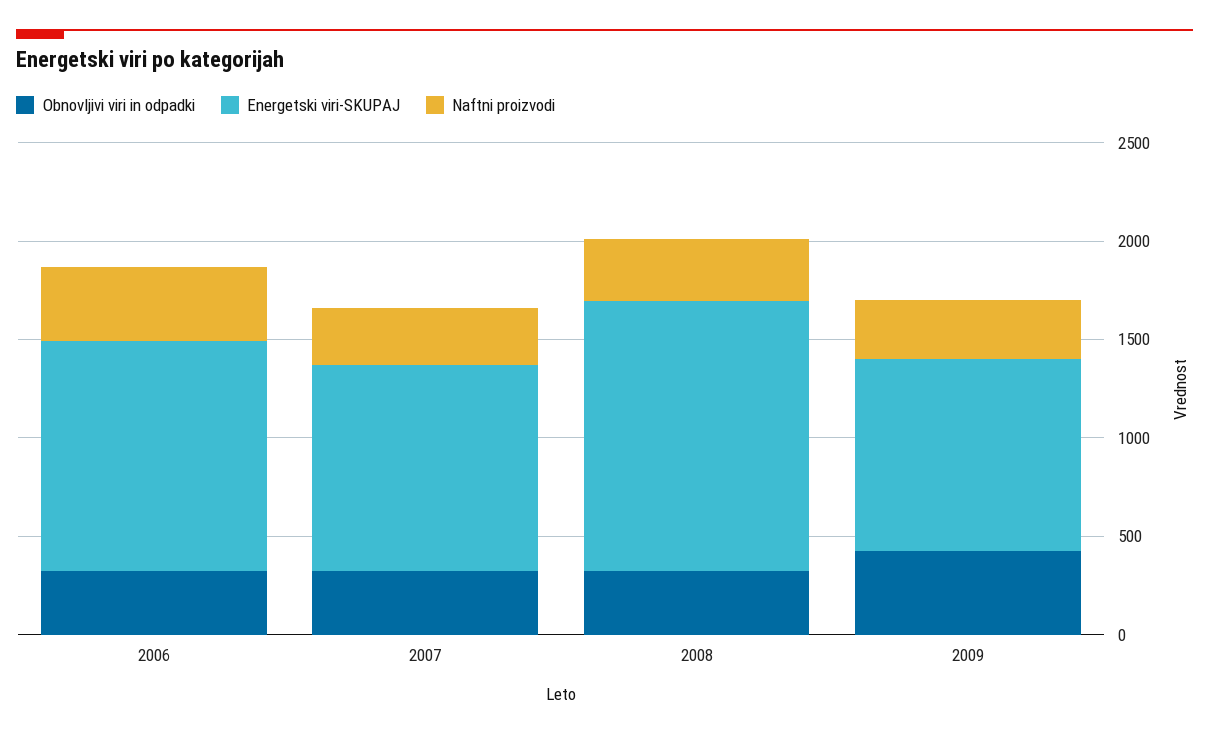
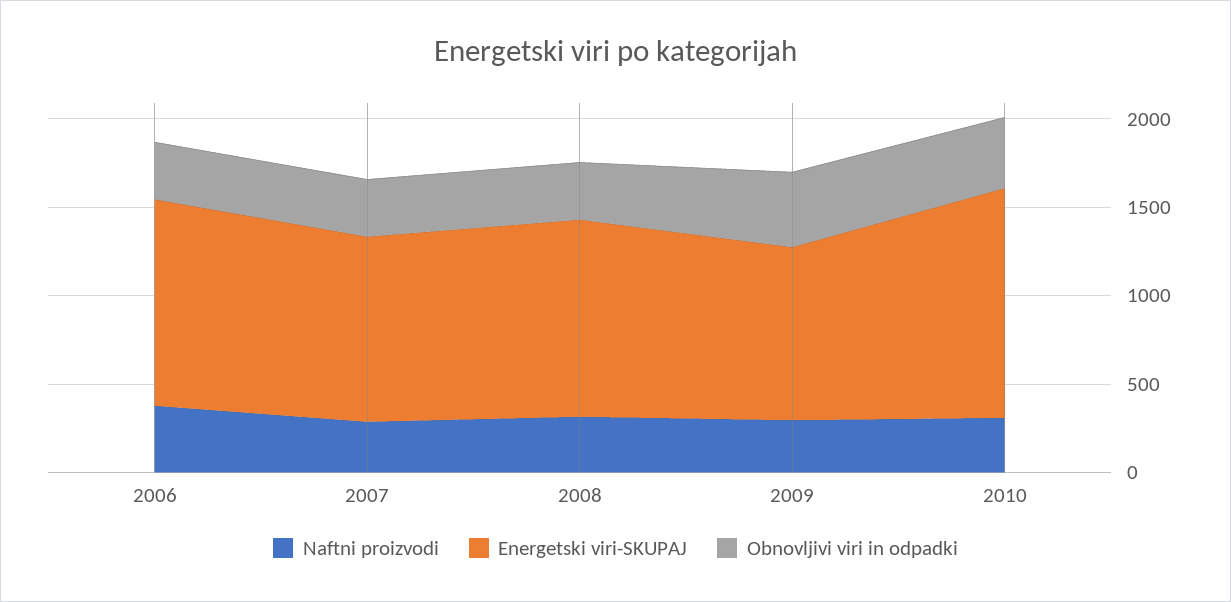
Energetski viri-SKUPAJ, 2008: 1400 -> 1100
Naftni proizvodi, 2010: none -> 300
Energetski viri-SKUPAJ, 2010: none -> 1300
Obnovljivi viri in odpadki, 2010: none -> 400

